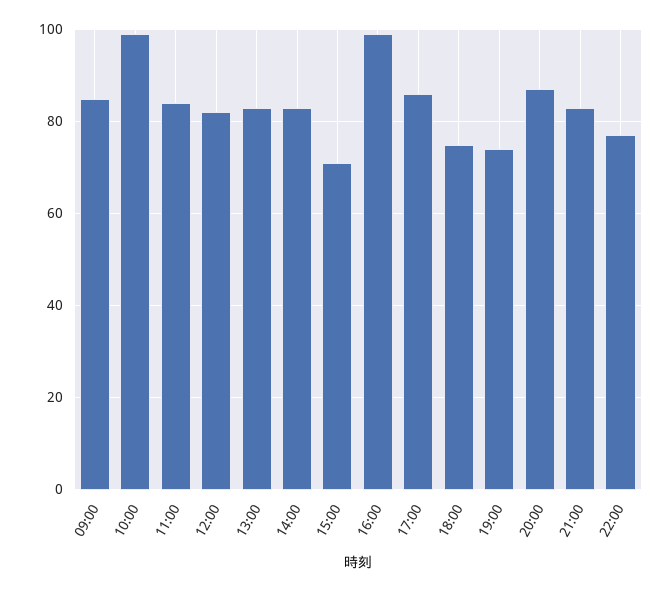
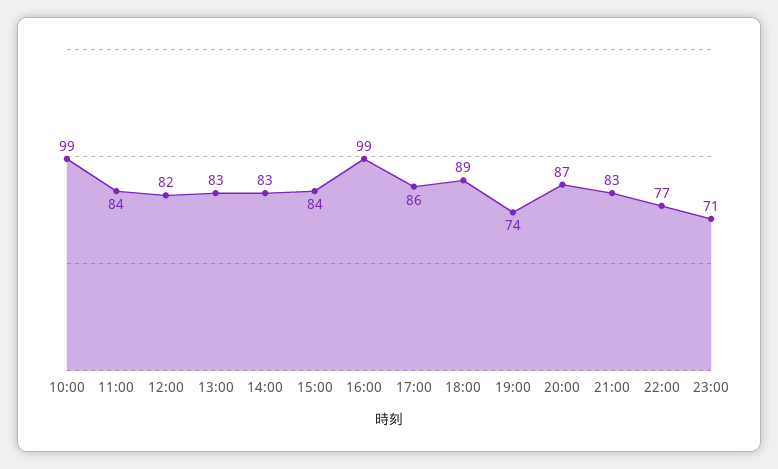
09:00: 85 -> none
15:00: 70 -> 84
18:00: 75 -> 89
23:00: none -> 71

